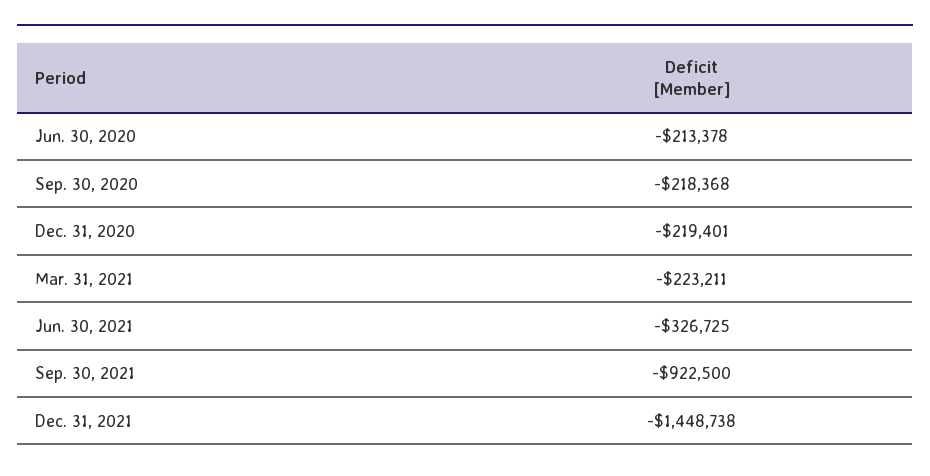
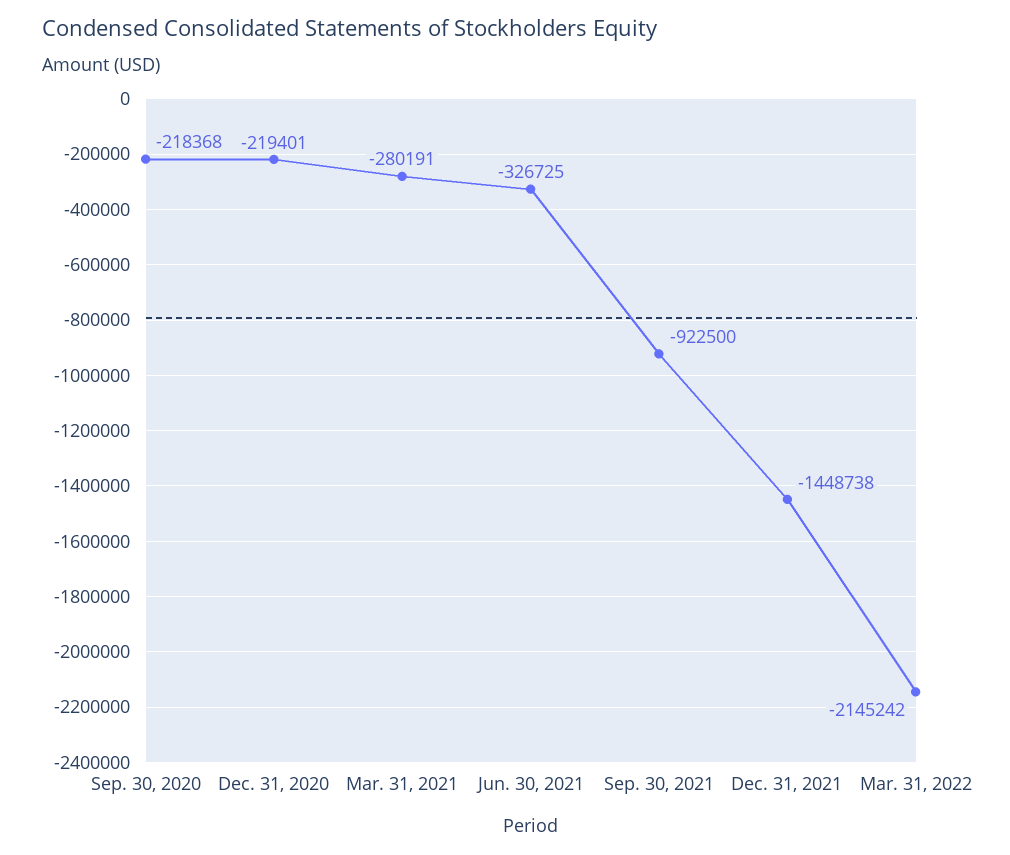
Jun. 30, 2020: -213378 -> none
Mar. 31, 2021: -223211 -> -280191
Mar. 31, 2022: none -> -2145242

